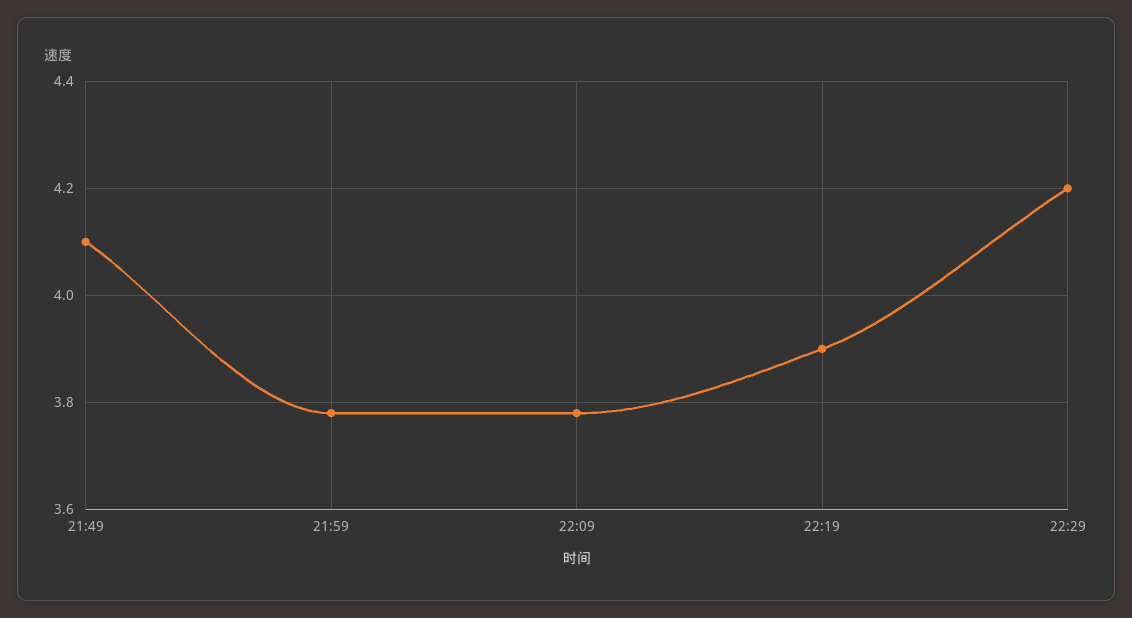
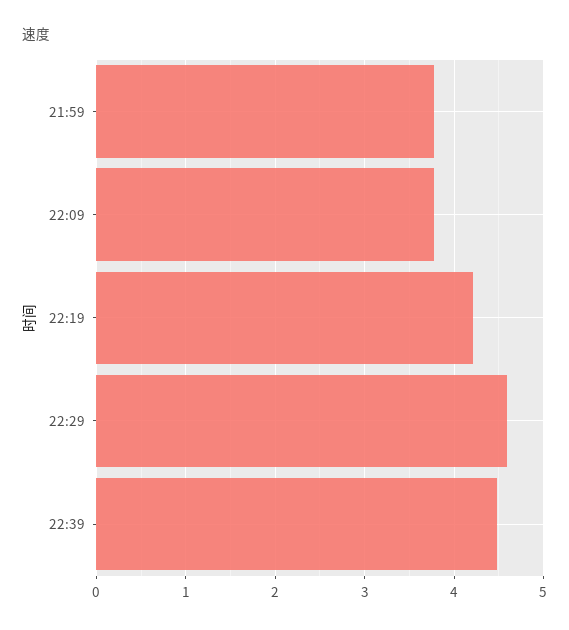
21:49: 4.1 -> none
22:19: 3.9 -> 4.2
22:29: 4.2 -> 4.6
22:39: none -> 4.5

